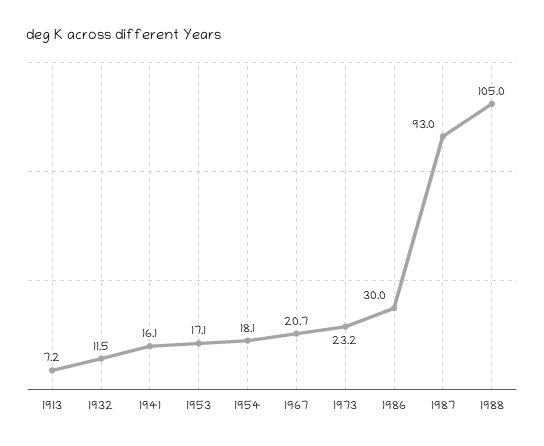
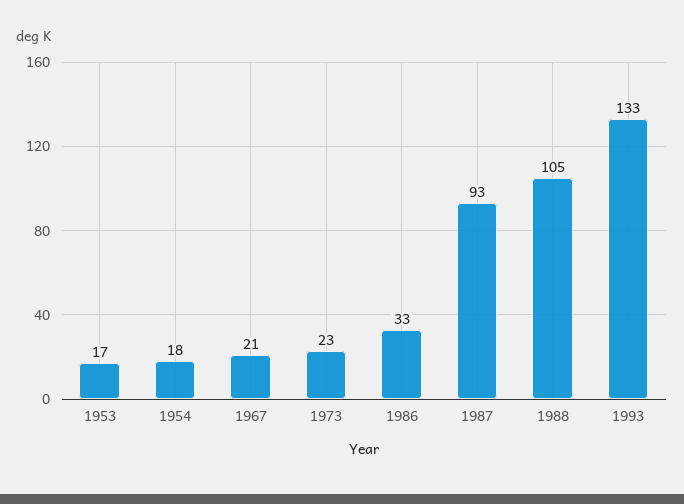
1913: 7.2 -> none
1932: 11.5 -> none
1941: 16.1 -> none
1986: 30 -> 33
1993: none -> 133

